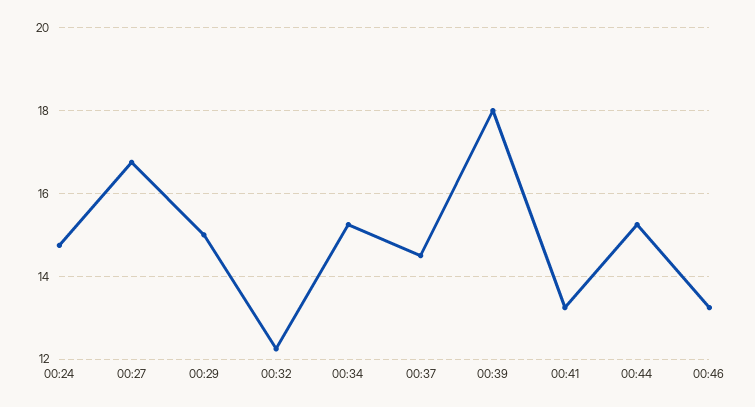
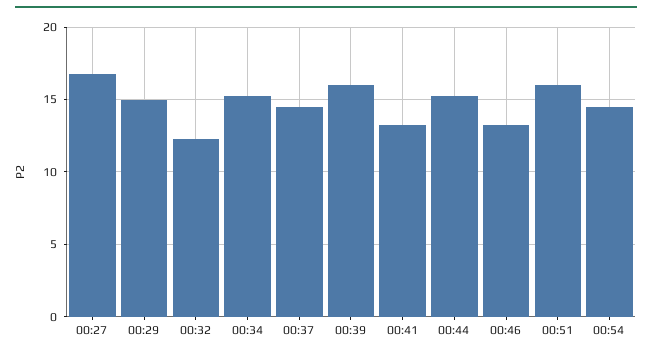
00:24: 14.8 -> none
00:39: 18 -> 16
00:51: none -> 16
00:54: none -> 14.5

